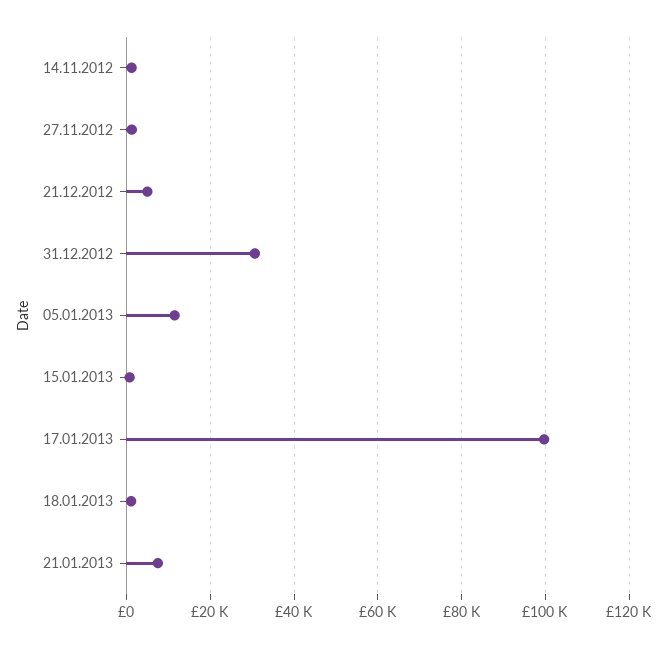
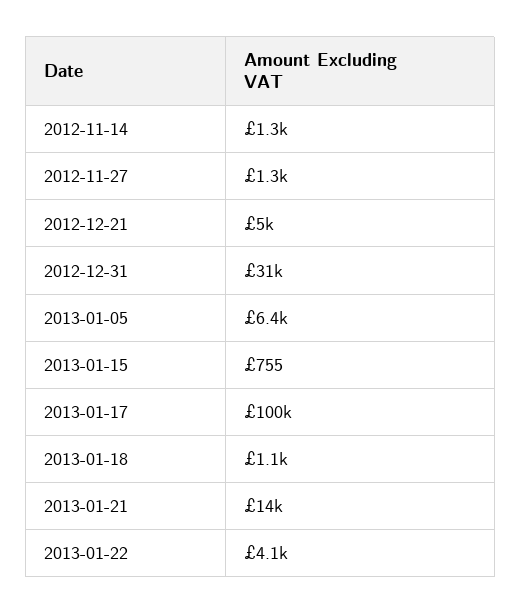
05.01.2013: 12000 -> 6400
21.01.2013: 8000 -> 14000
2013-01-22: none -> 4100

